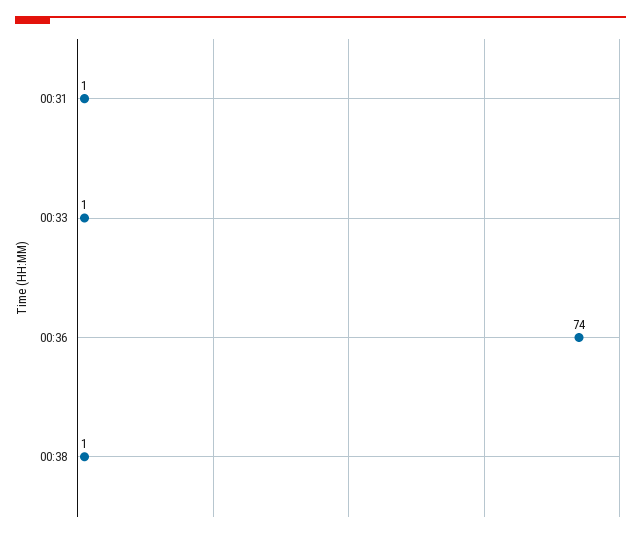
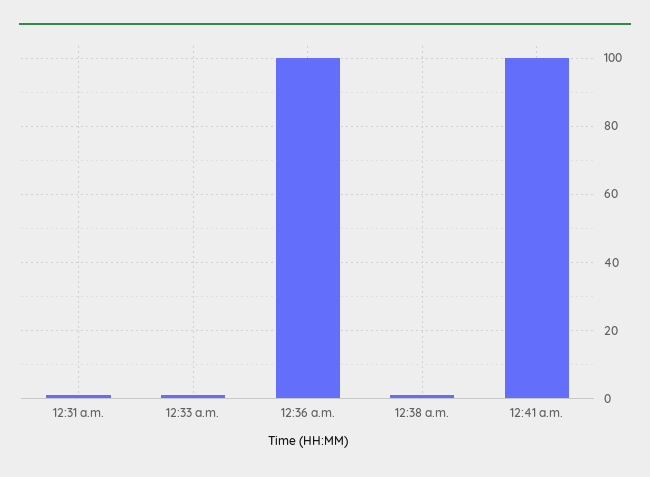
00:36: 74 -> 100
12:41 a.m.: none -> 100

